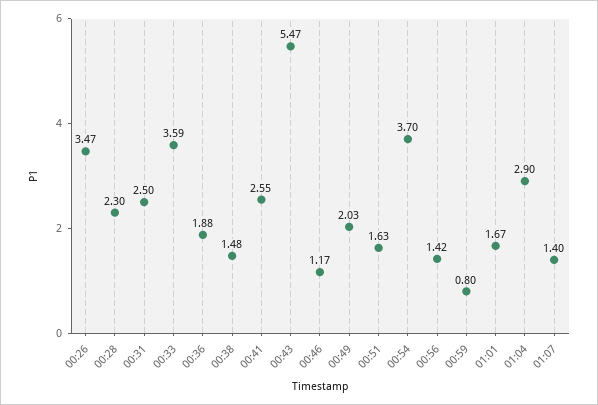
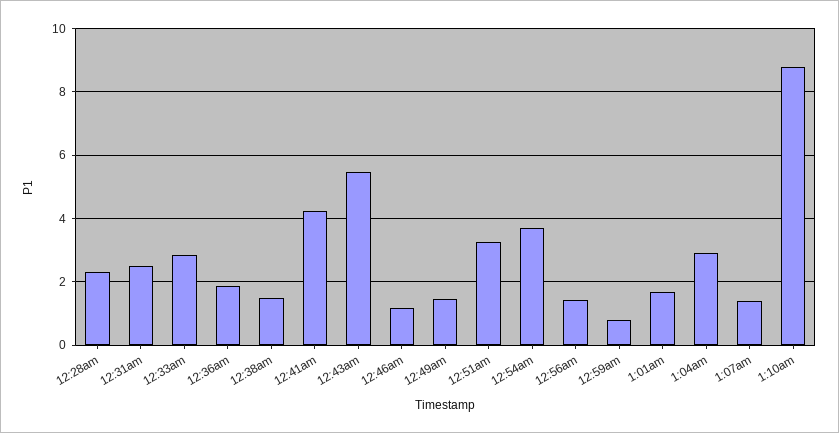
00:26: 3.47 -> none
00:33: 3.59 -> 2.8
00:41: 2.55 -> 4.2
00:49: 2.03 -> 1.4
00:51: 1.63 -> 3.2
1:10am: none -> 8.8

